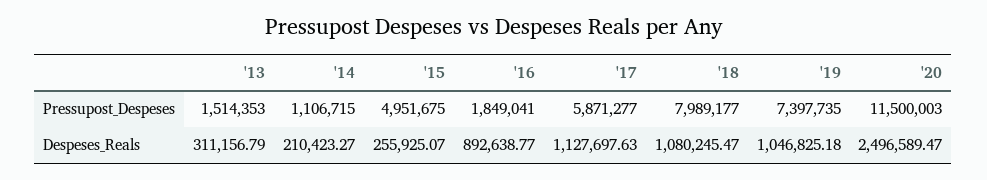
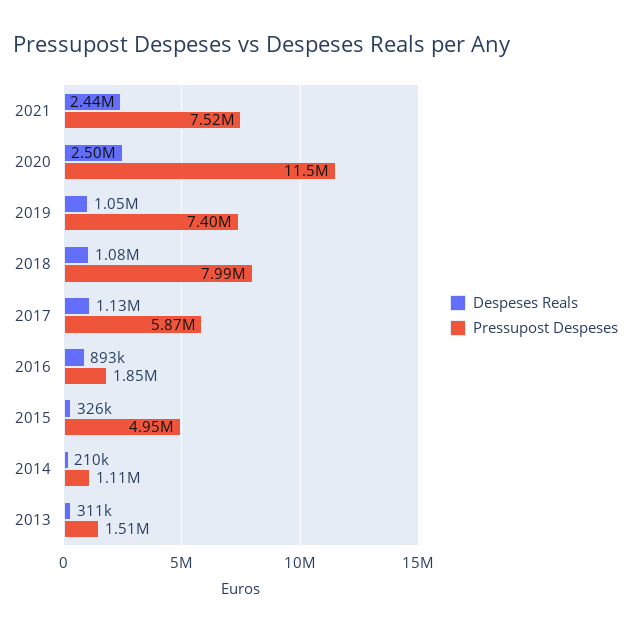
Despeses_Reals, '15: 255925.07 -> 326000
Despeses_Reals, 2021: none -> 2440000
Pressupost_Despeses, 2021: none -> 7520000

